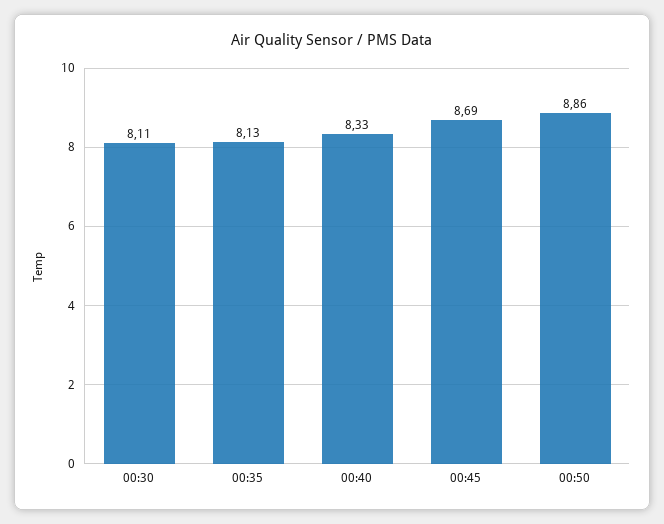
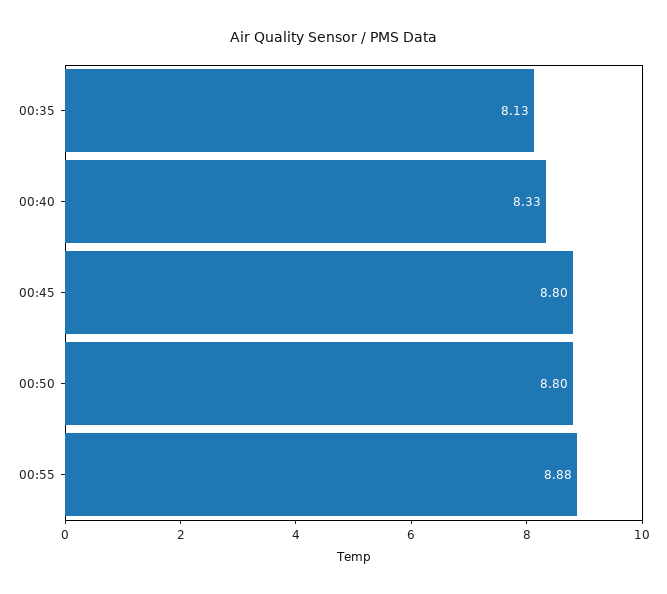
00:30: 8.11 -> none
00:45: 8.69 -> 8.8
00:50: 8.86 -> 8.8
00:55: none -> 8.88

